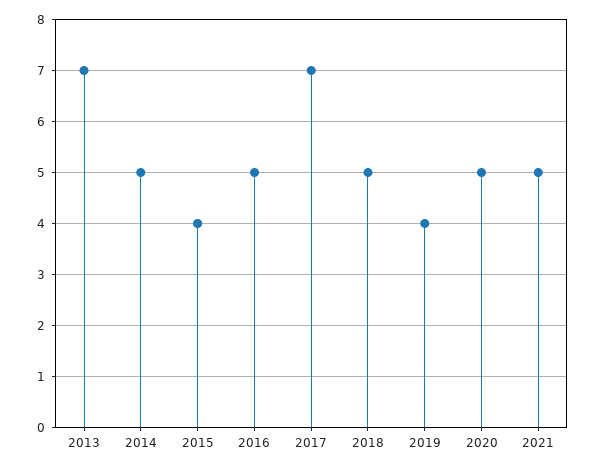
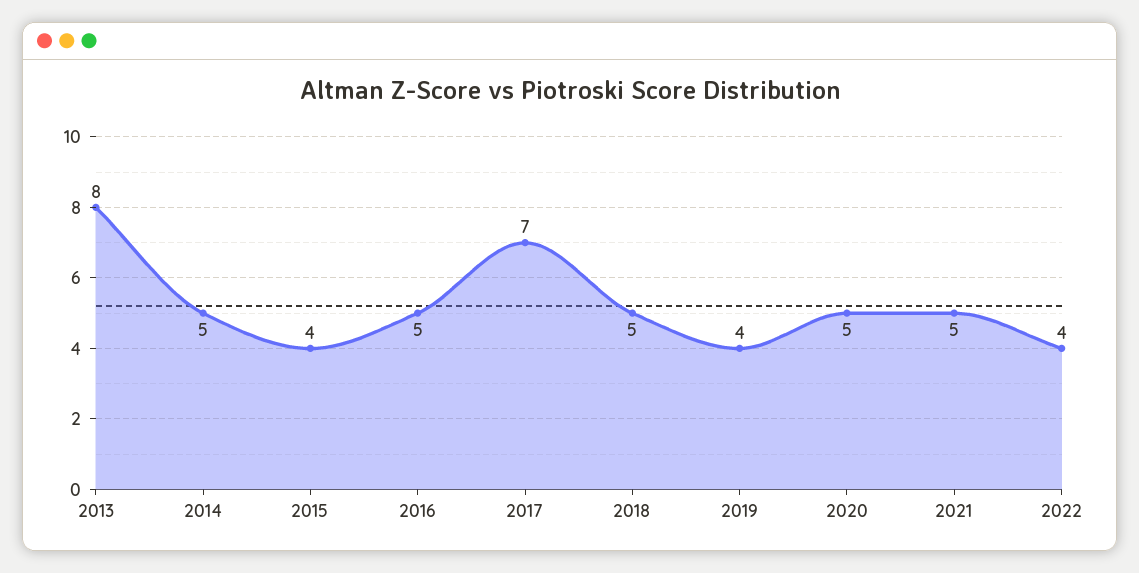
2013: 7 -> 8
2022: none -> 4

